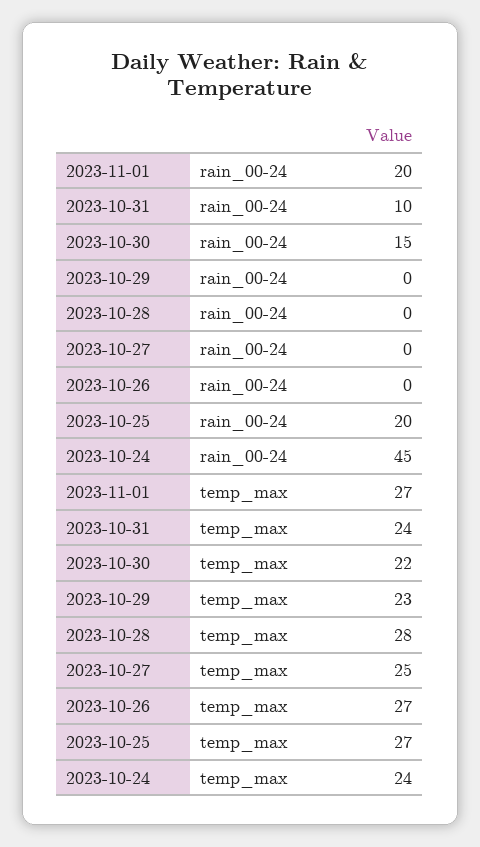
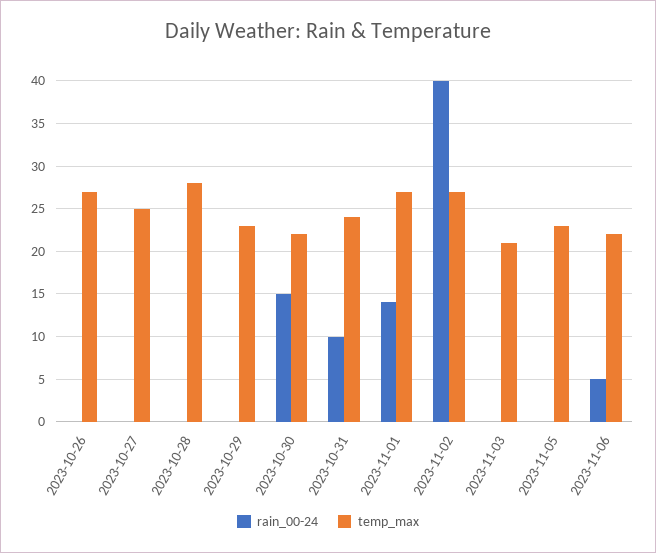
rain_00-24, 2023-11-01: 20 -> 14
rain_00-24, 2023-10-25: 20 -> none
rain_00-24, 2023-10-24: 45 -> none
temp_max, 2023-10-25: 27 -> none
temp_max, 2023-10-24: 24 -> none
rain_00-24, 2023-11-02: none -> 40
temp_max, 2023-11-02: none -> 27
rain_00-24, 2023-11-03: none -> 0
temp_max, 2023-11-03: none -> 21
rain_00-24, 2023-11-05: none -> 0
temp_max, 2023-11-05: none -> 23
rain_00-24, 2023-11-06: none -> 5
temp_max, 2023-11-06: none -> 22

